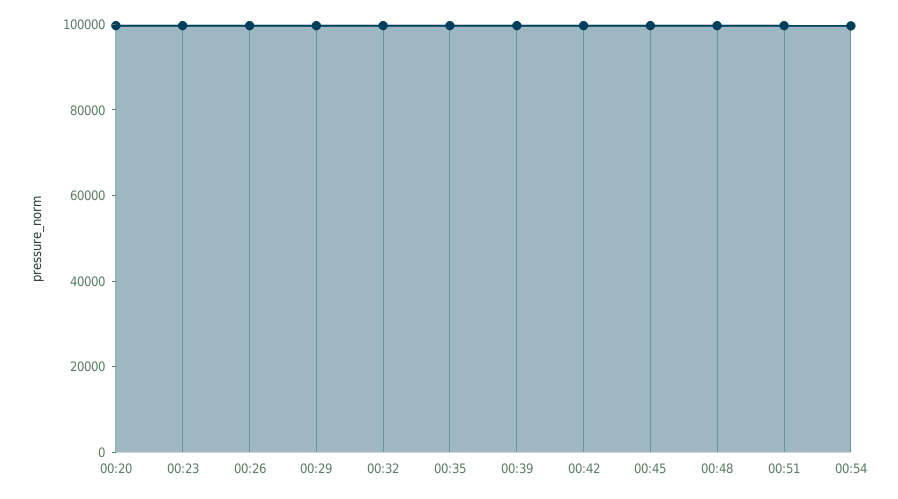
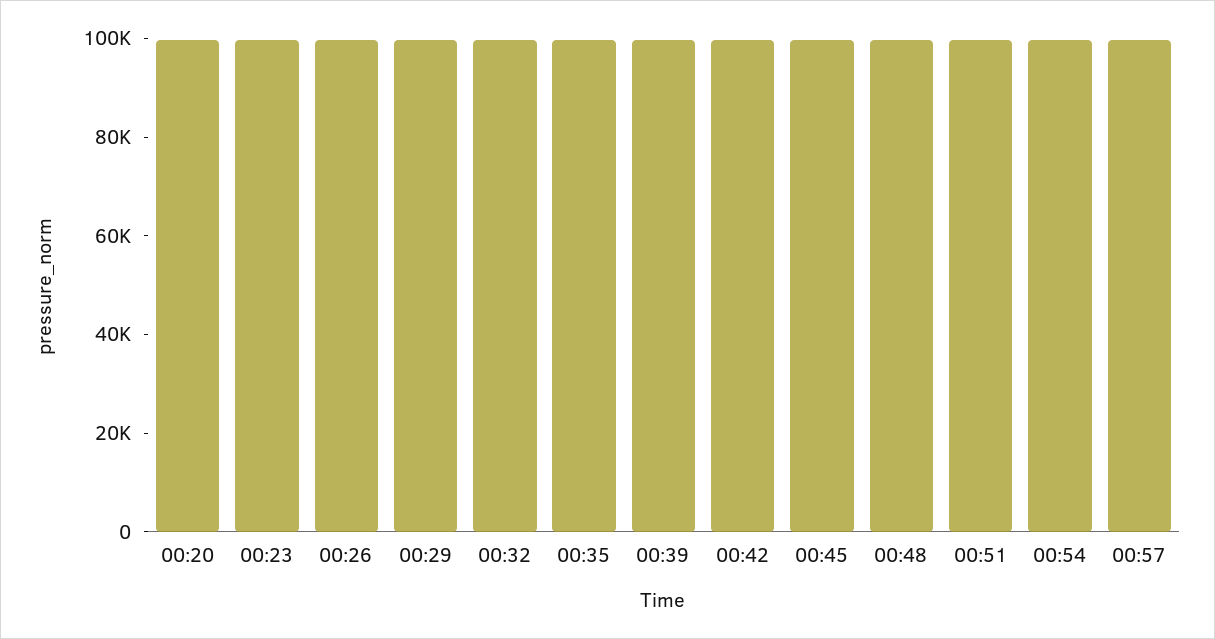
00:57: none -> 100000

